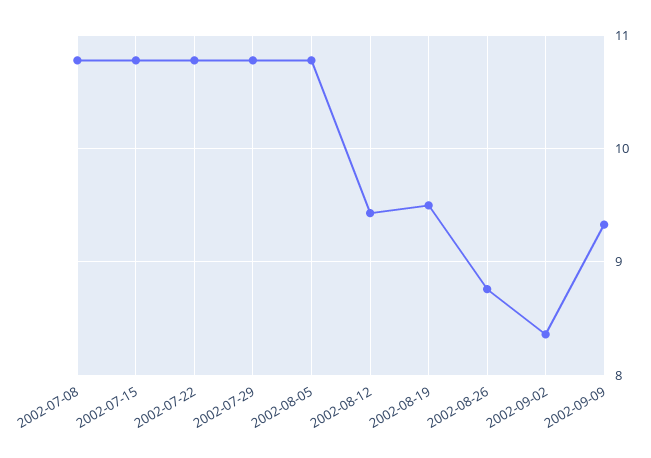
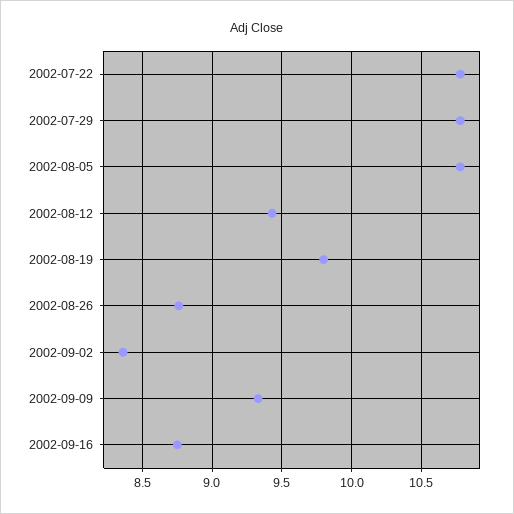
2002-07-08: 10.8 -> none
2002-07-15: 10.8 -> none
2002-08-19: 9.5 -> 9.8
2002-09-16: none -> 8.75

